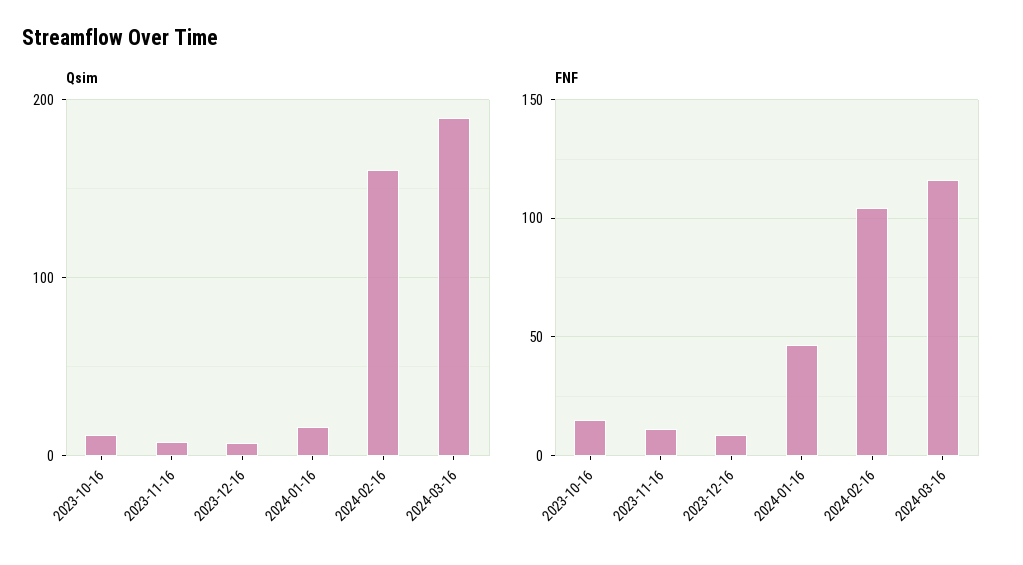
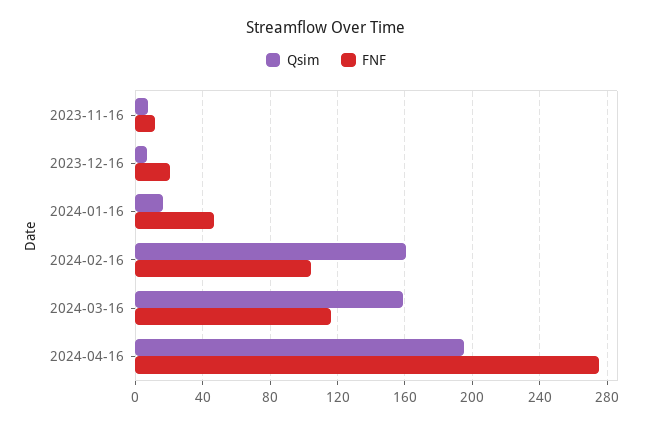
Qsim, 2023-10-16: 10 -> none
Qsim, 2024-03-16: 190 -> 160
FNF, 2023-10-16: 15 -> none
FNF, 2023-12-16: 10 -> 20
Qsim, 2024-04-16: none -> 195
FNF, 2024-04-16: none -> 275

